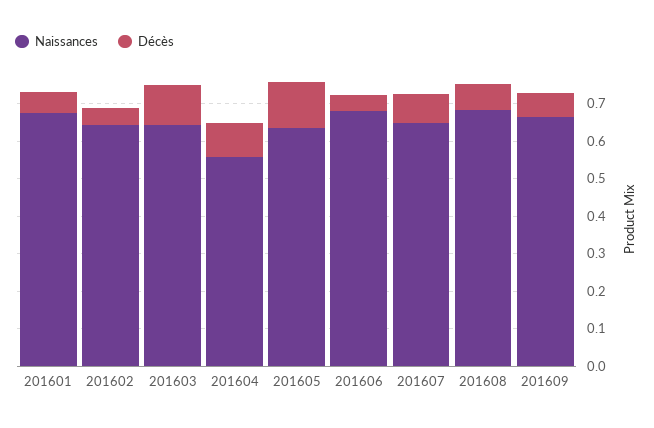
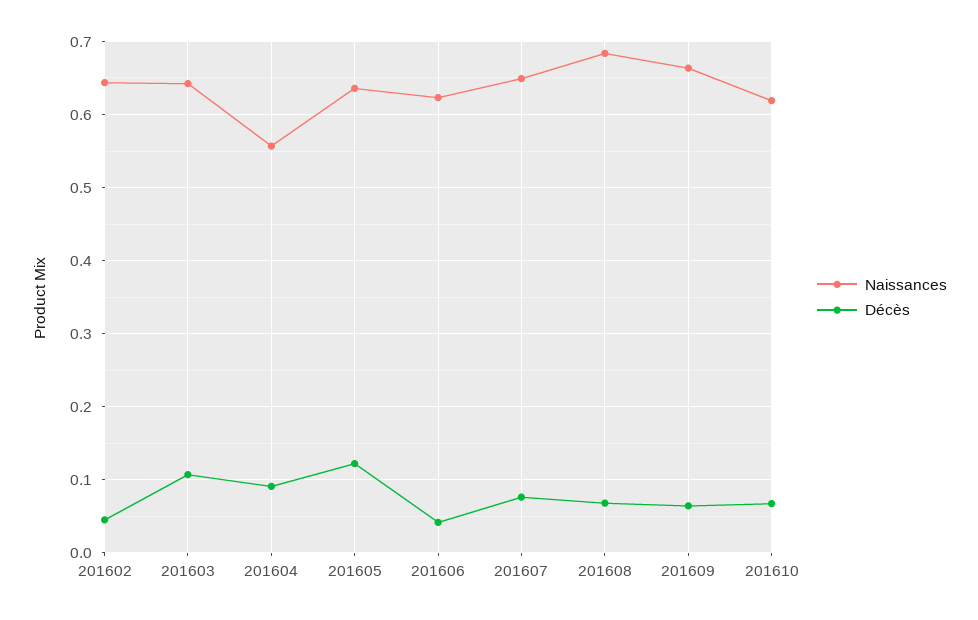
Naissances, 201601: 0.675 -> none
Décès, 201601: 0.05 -> none
Naissances, 201606: 0.675 -> 0.62
Naissances, 201610: none -> 0.62
Décès, 201610: none -> 0.07

